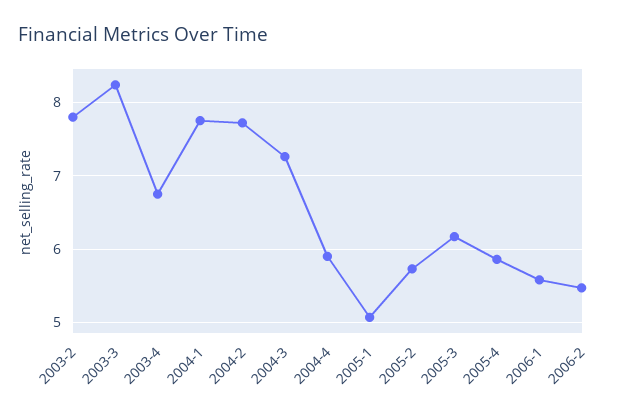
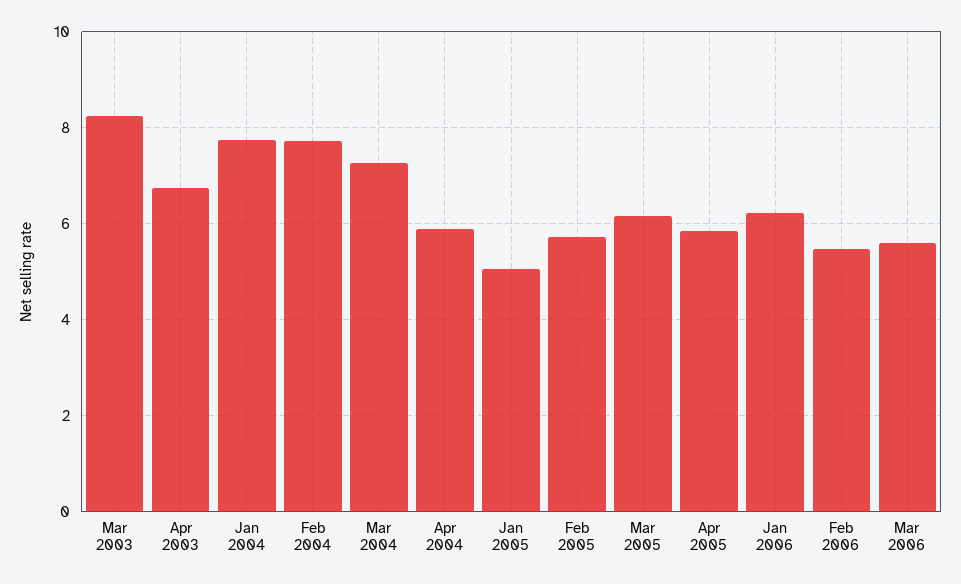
2003-2: 7.8 -> none
2006-1: 5.6 -> 6.2
Mar 2006: none -> 5.6

